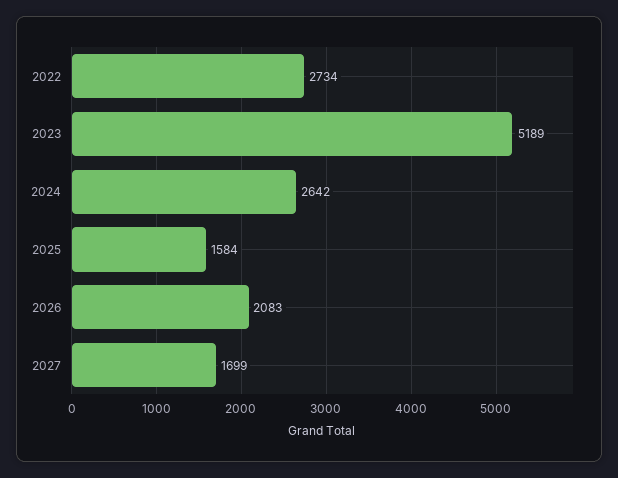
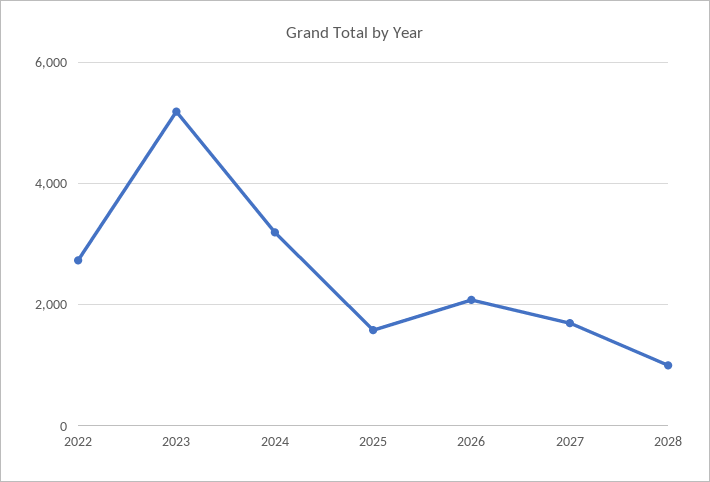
2024: 2642 -> 3200
2028: none -> 1000

